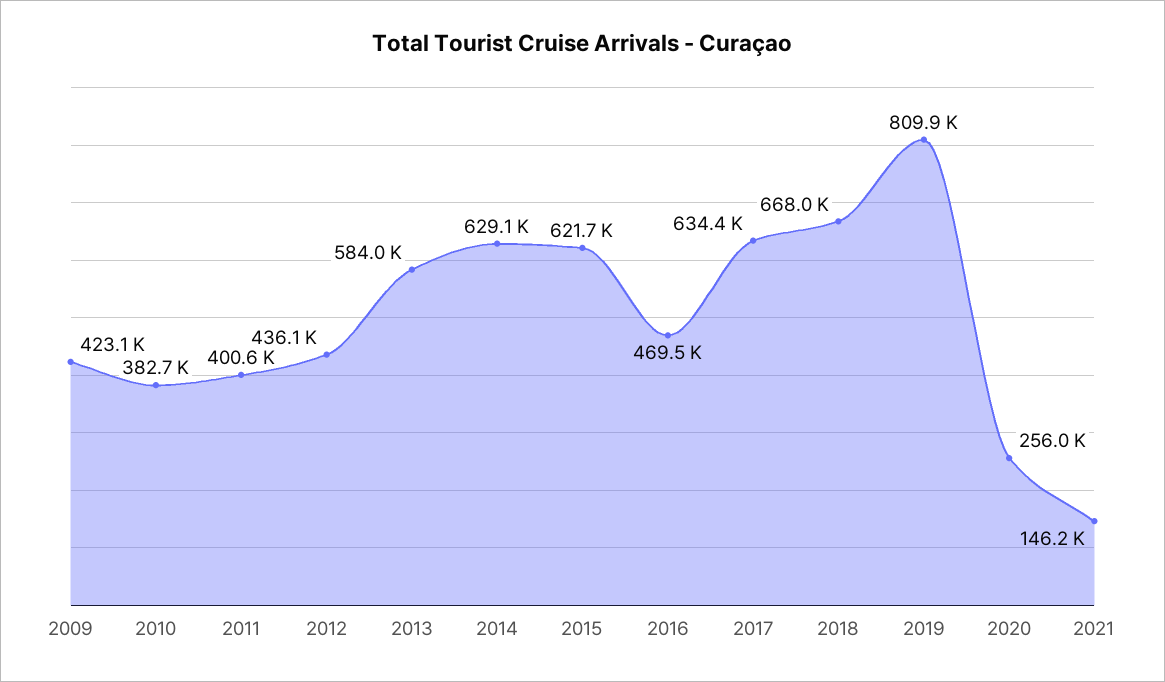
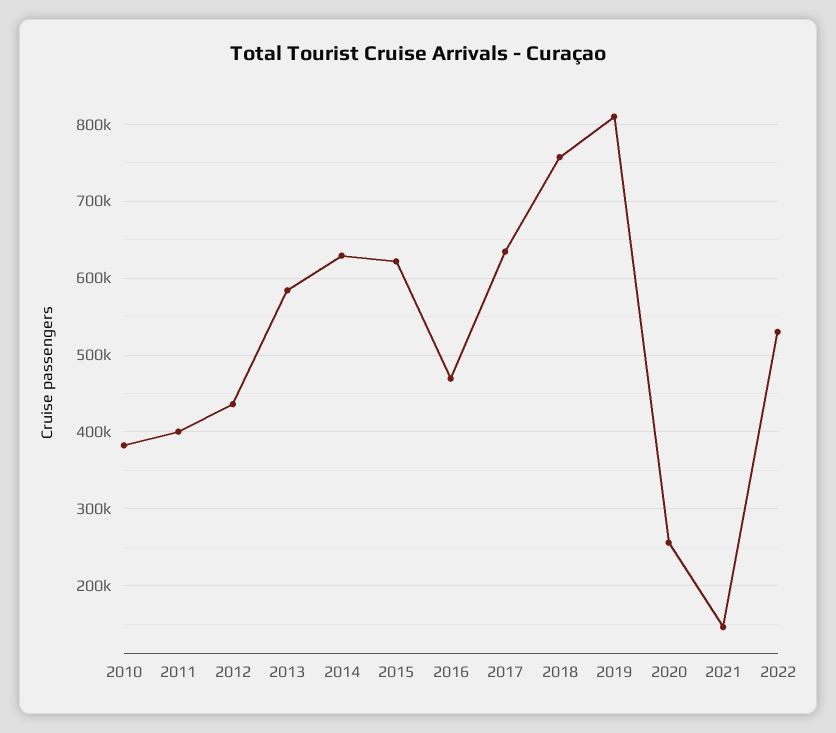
2009: 423100 -> none
2018: 668000 -> 760000
2022: none -> 530000

